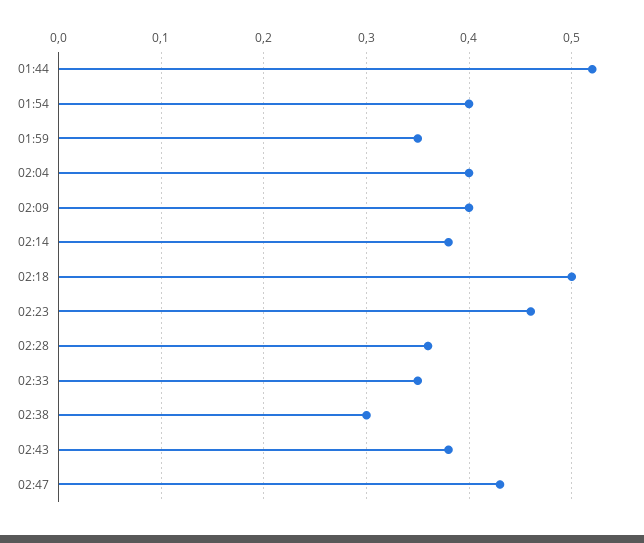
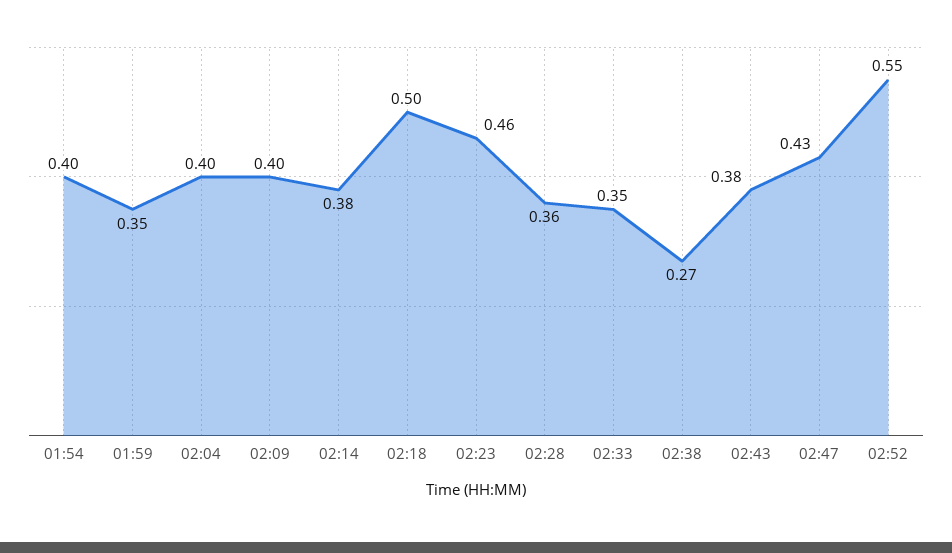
01:44: 0.52 -> none
02:38: 0.3 -> 0.27
02:52: none -> 0.55

